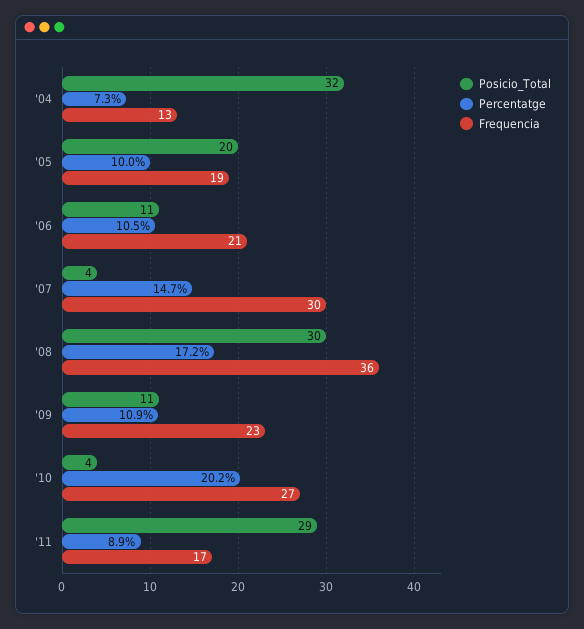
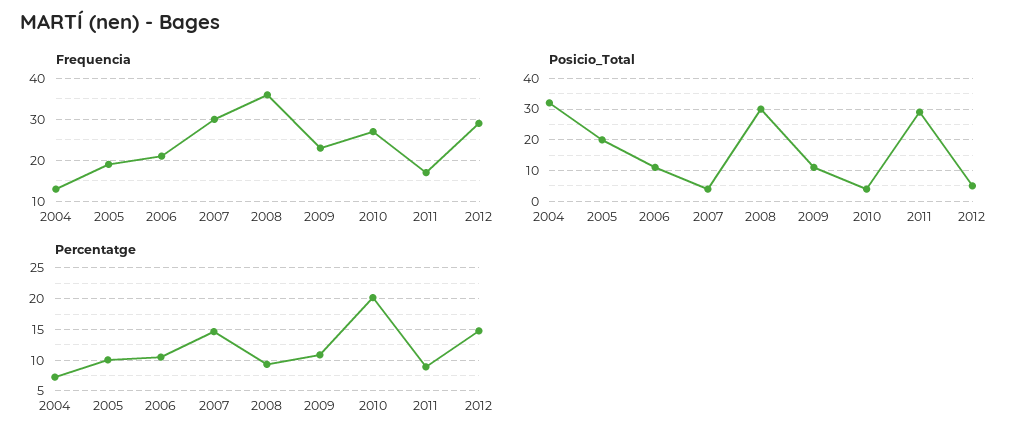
Percentatge, '08: 17.2 -> 9
Frequencia, 2012: none -> 30
Posicio_Total, 2012: none -> 5
Percentatge, 2012: none -> 15

